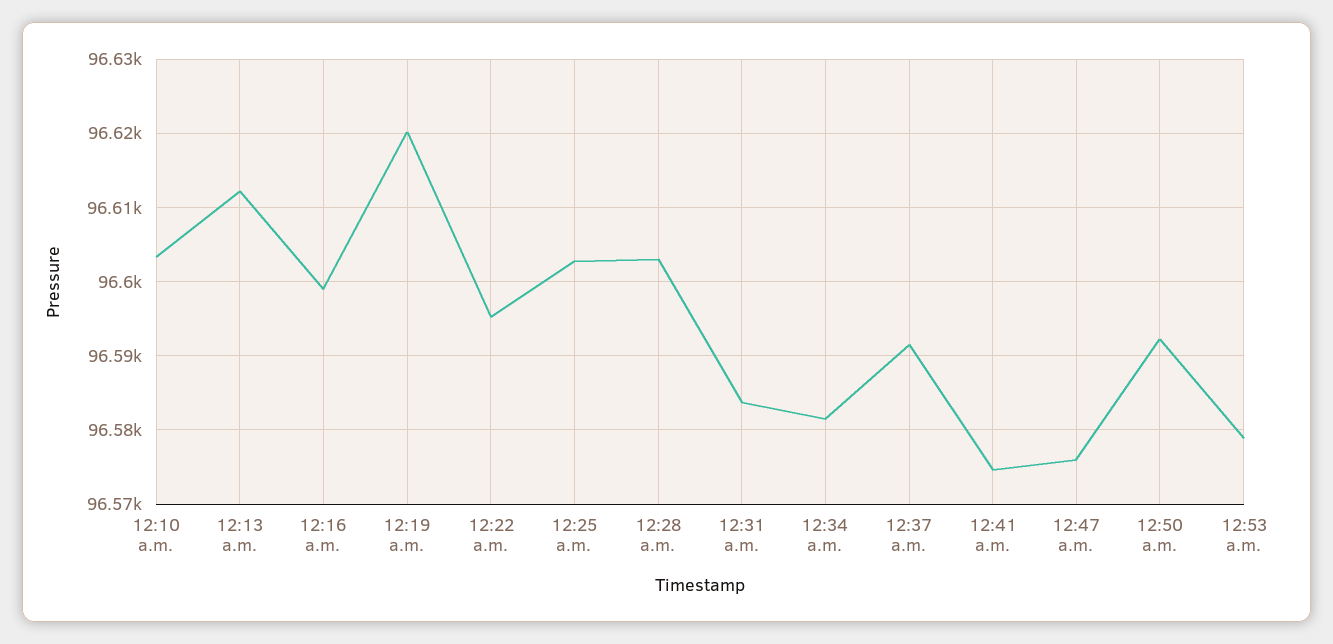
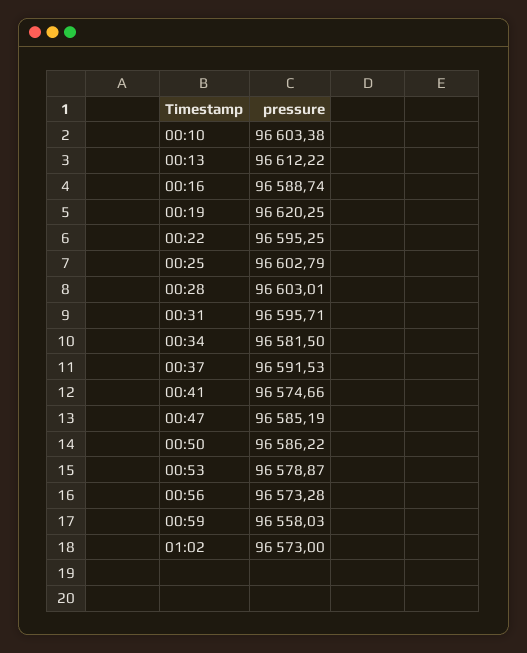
12:16 a.m.: 96599 -> 96588.74
12:31 a.m.: 96584 -> 96595.71
12:47 a.m.: 96576 -> 96585.19
12:50 a.m.: 96592 -> 96586.22
00:56: none -> 96573.28
00:59: none -> 96558.03
01:02: none -> 96573

